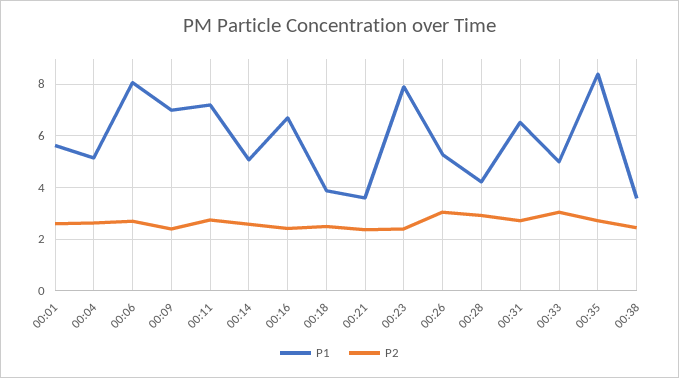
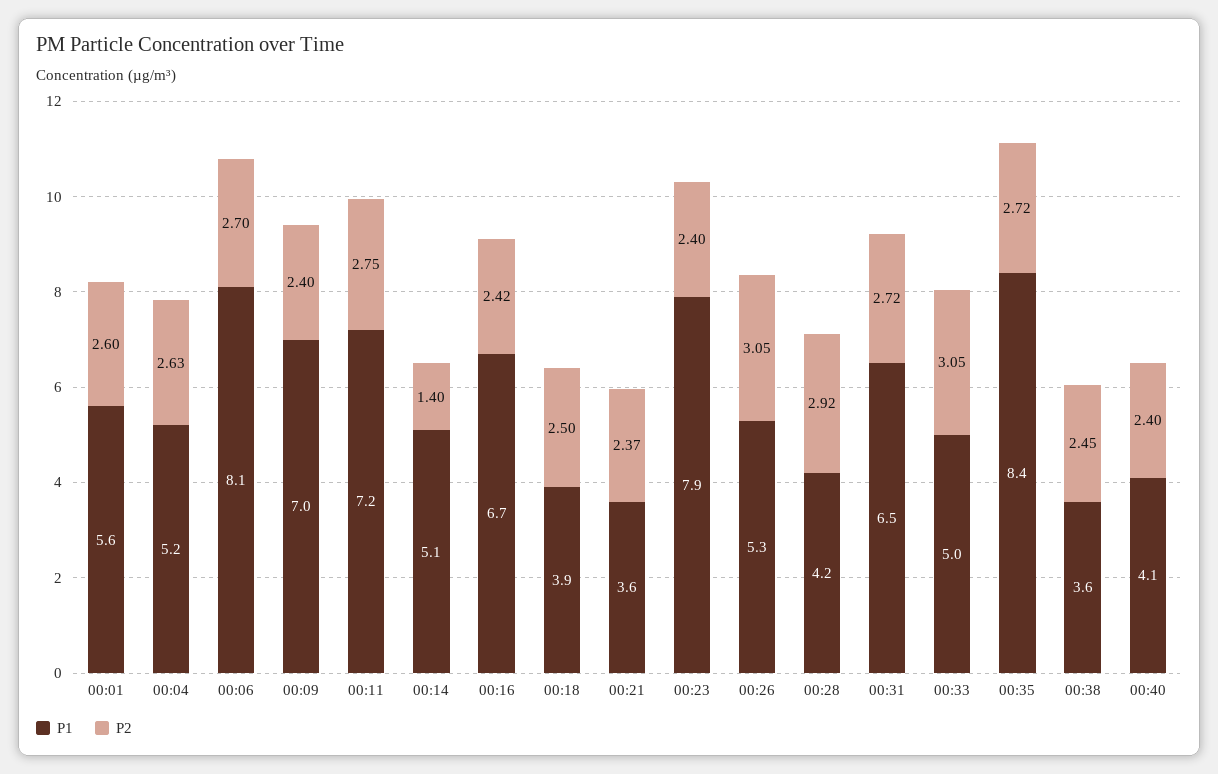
P2, 00:14: 2.5 -> 1.4
P1, 00:40: none -> 4.1
P2, 00:40: none -> 2.4

